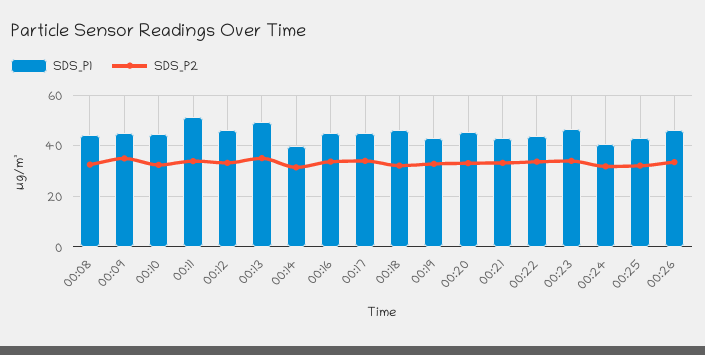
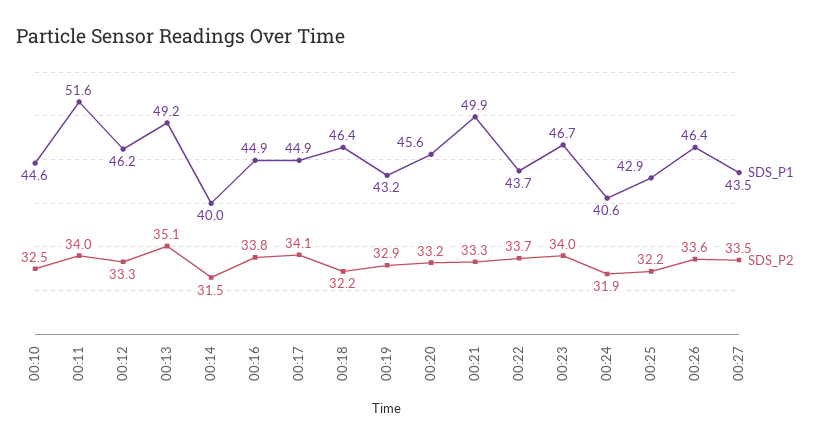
SDS_P1, 00:08: 45 -> none
SDS_P2, 00:08: 32.5 -> none
SDS_P1, 00:09: 45 -> none
SDS_P2, 00:09: 35 -> none
SDS_P1, 00:21: 42.5 -> 49.9
SDS_P1, 00:27: none -> 43.5
SDS_P2, 00:27: none -> 33.5

